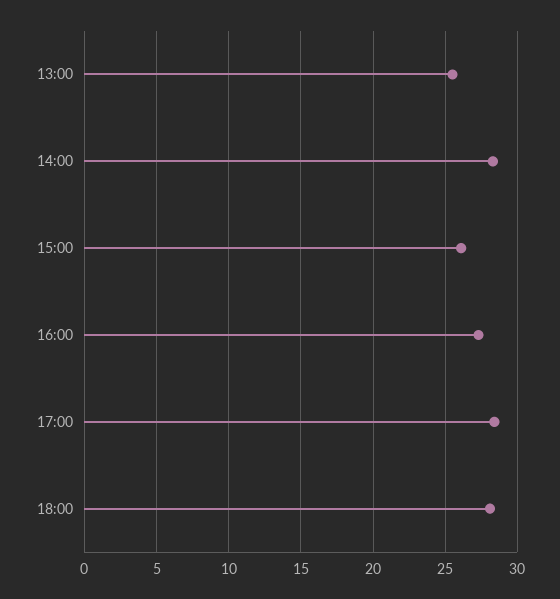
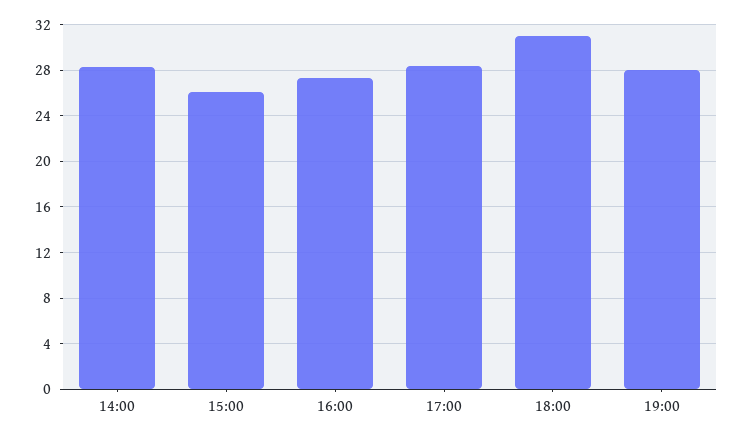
13:00: 25.5 -> none
18:00: 28 -> 31
19:00: none -> 28

